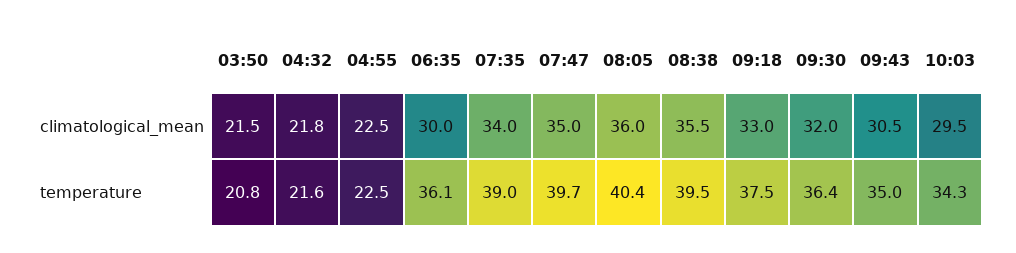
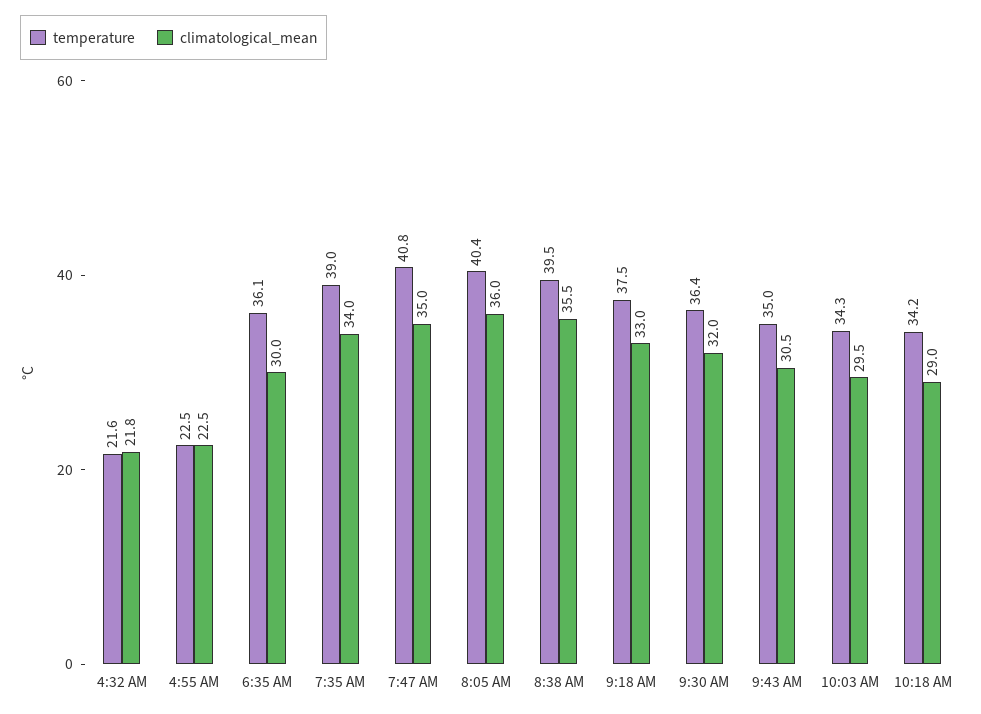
climatological_mean, 03:50: 21.5 -> none
temperature, 03:50: 20.8 -> none
temperature, 07:47: 39.7 -> 40.8
temperature, 10:18 AM: none -> 34.2
climatological_mean, 10:18 AM: none -> 29

